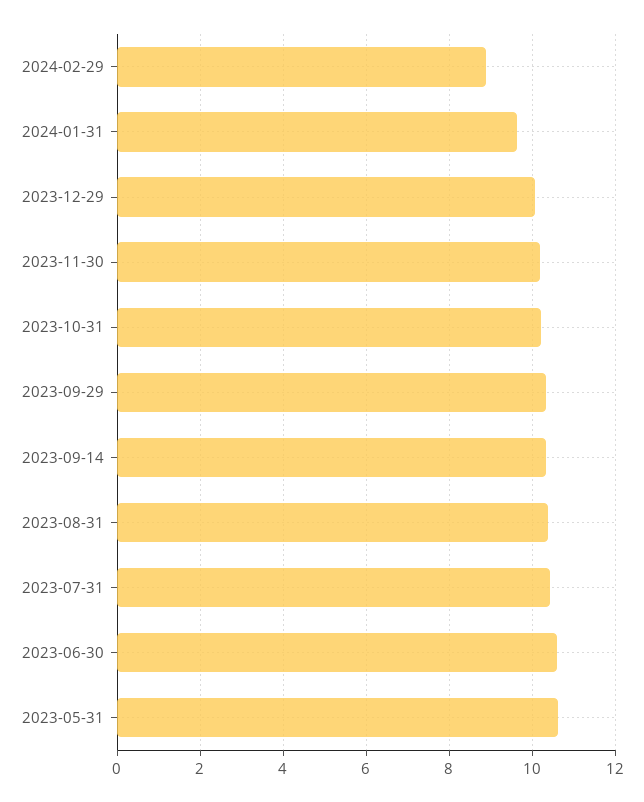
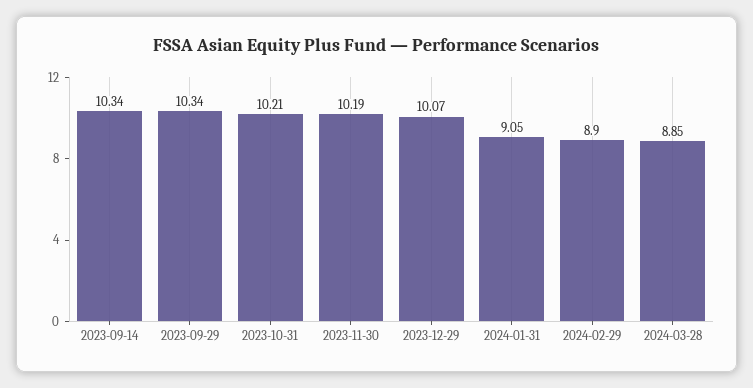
2024-01-31: 9.6 -> 9.05
2023-08-31: 10.4 -> none
2023-07-31: 10.4 -> none
2023-06-30: 10.6 -> none
2023-05-31: 10.6 -> none
2024-03-28: none -> 8.85

